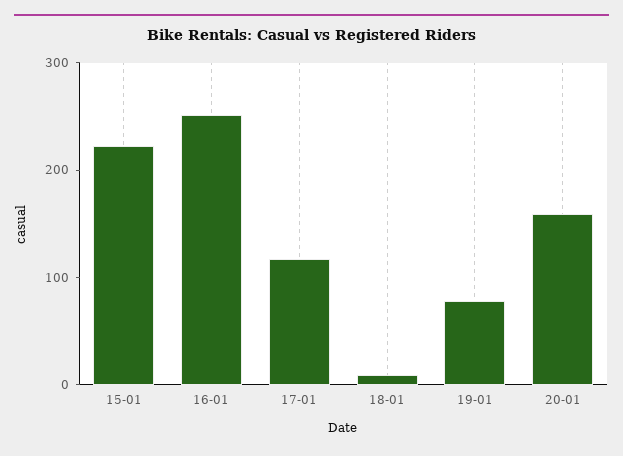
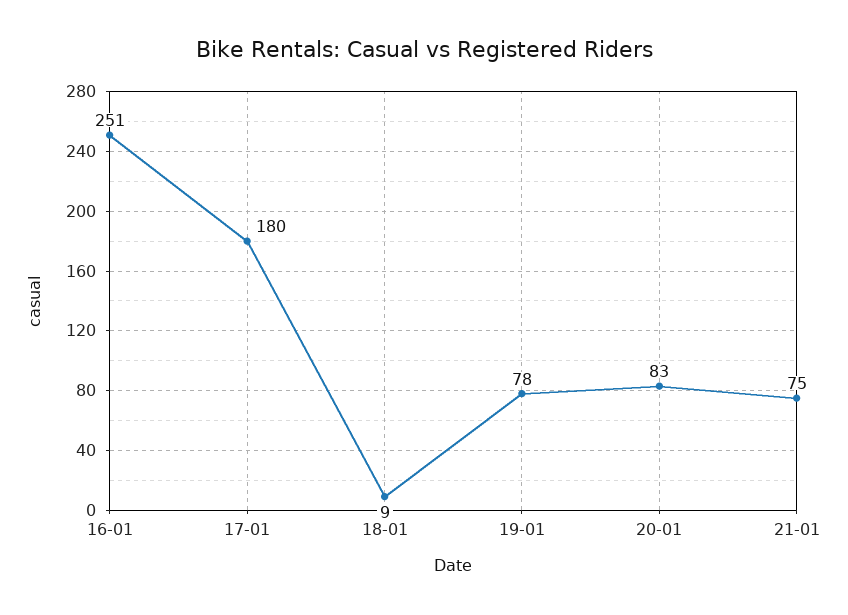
15-01: 220 -> none
17-01: 120 -> 180
20-01: 160 -> 83
21-01: none -> 75

